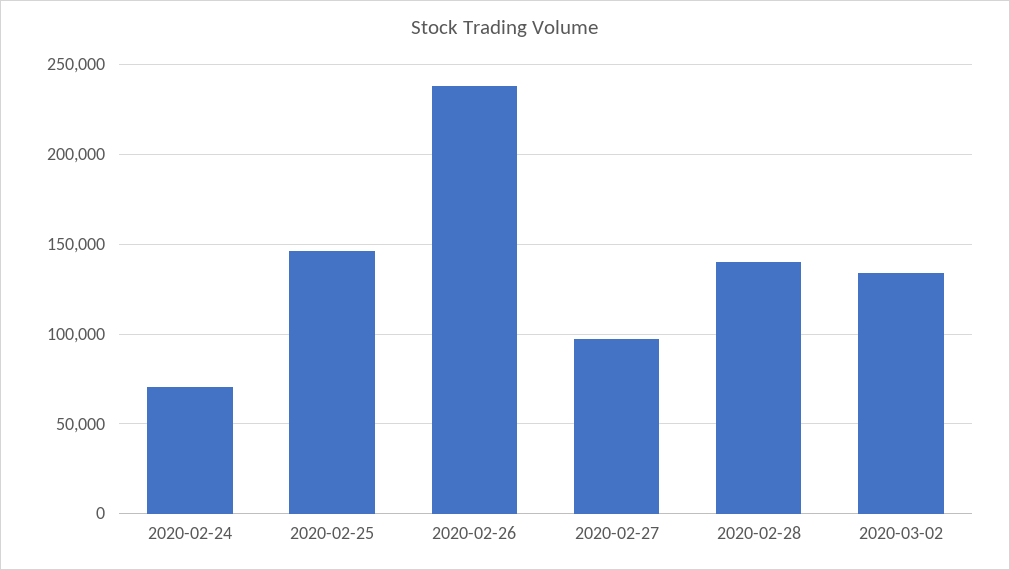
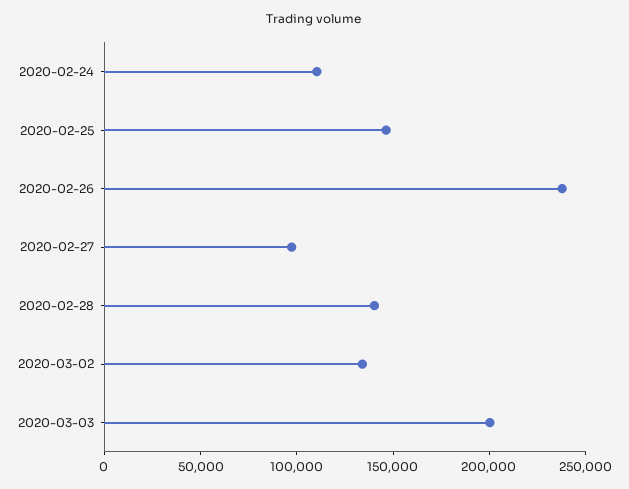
2020-02-24: 70000 -> 110000
2020-03-03: none -> 200000

